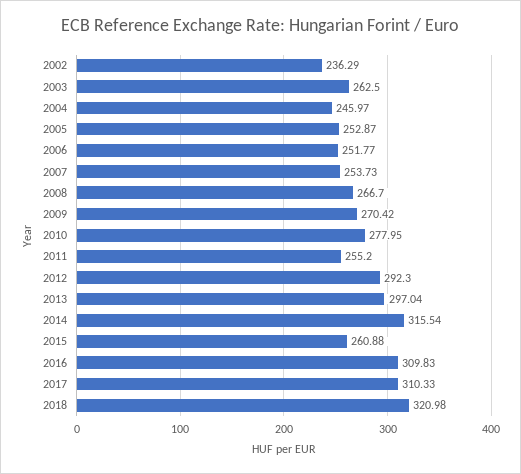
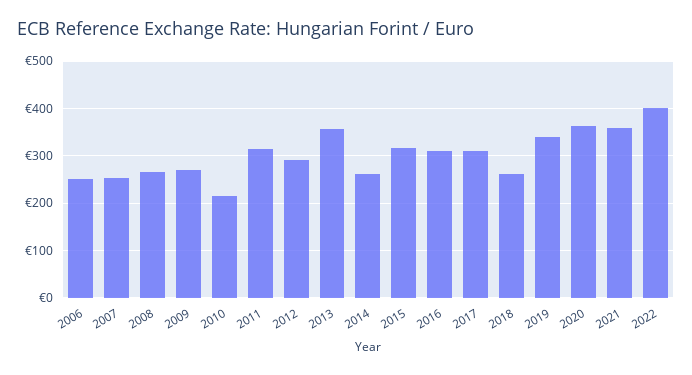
2002: 236.29 -> none
2003: 262.5 -> none
2004: 245.97 -> none
2005: 252.87 -> none
2010: 277.95 -> 220
2011: 255.2 -> 320
2013: 297.04 -> 360
2014: 315.54 -> 260
2015: 260.88 -> 320
2018: 320.98 -> 260
2019: none -> 340
2020: none -> 360
2021: none -> 360
2022: none -> 400

